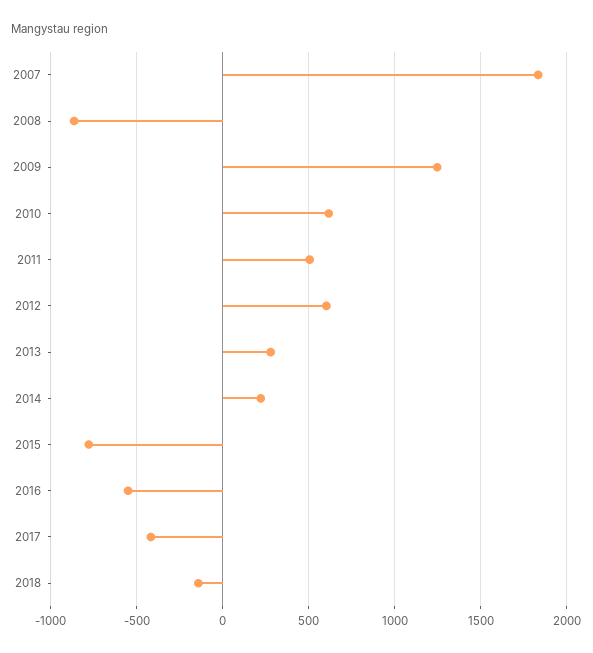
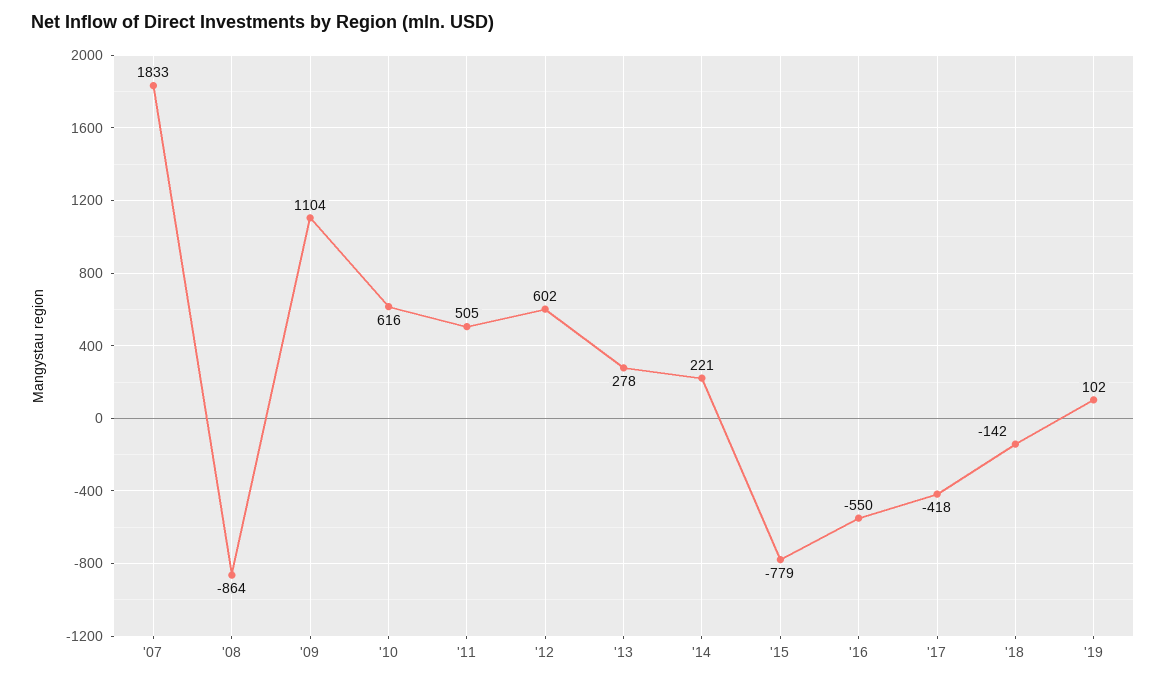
2009: 1250 -> 1104
'19: none -> 102

